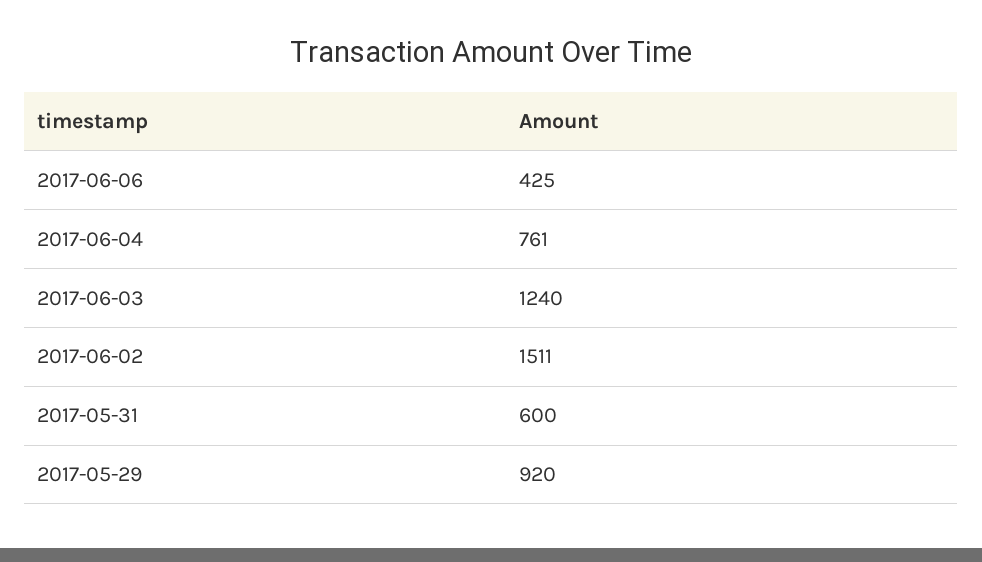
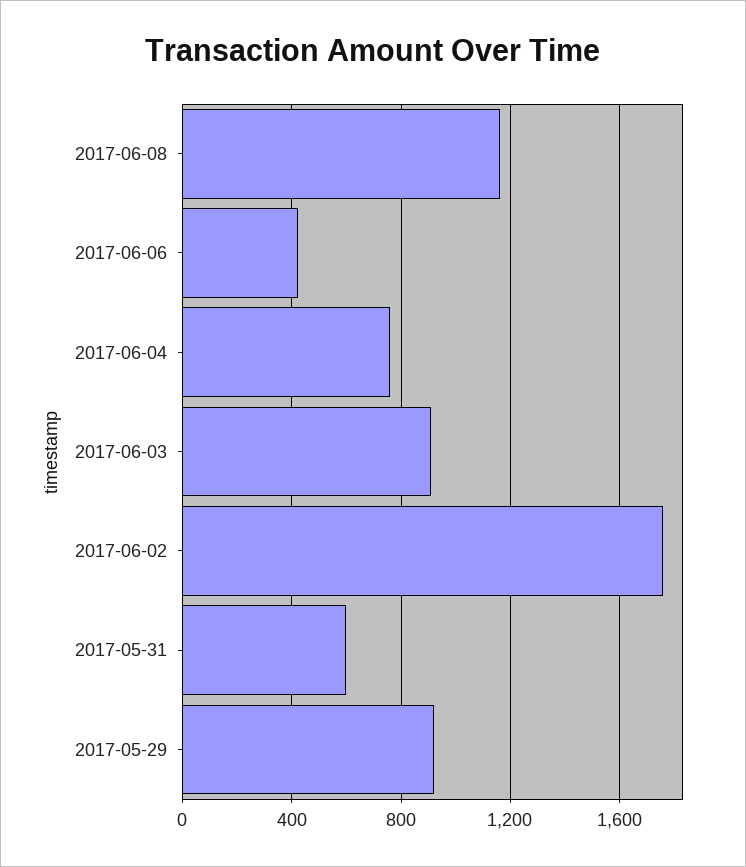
2017-06-03: 1240 -> 900
2017-06-02: 1511 -> 1750
2017-06-08: none -> 1150

